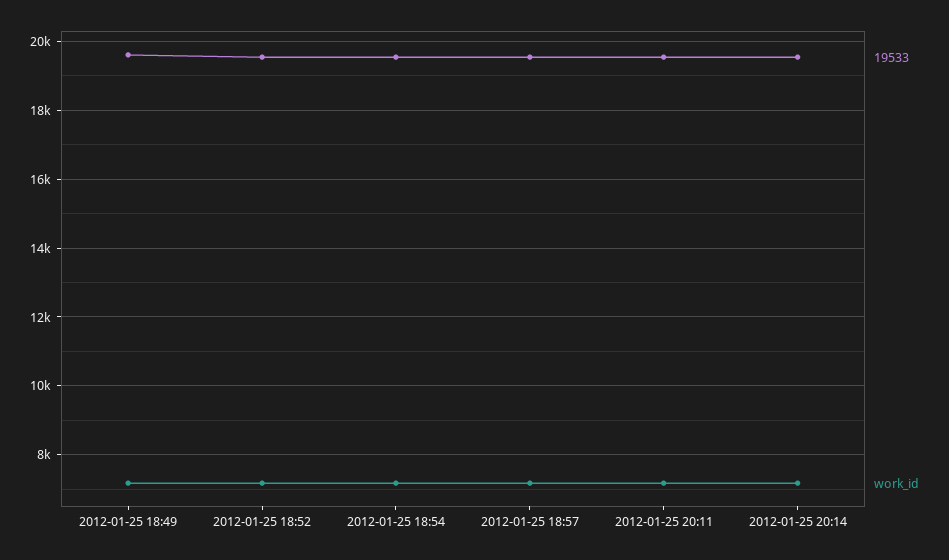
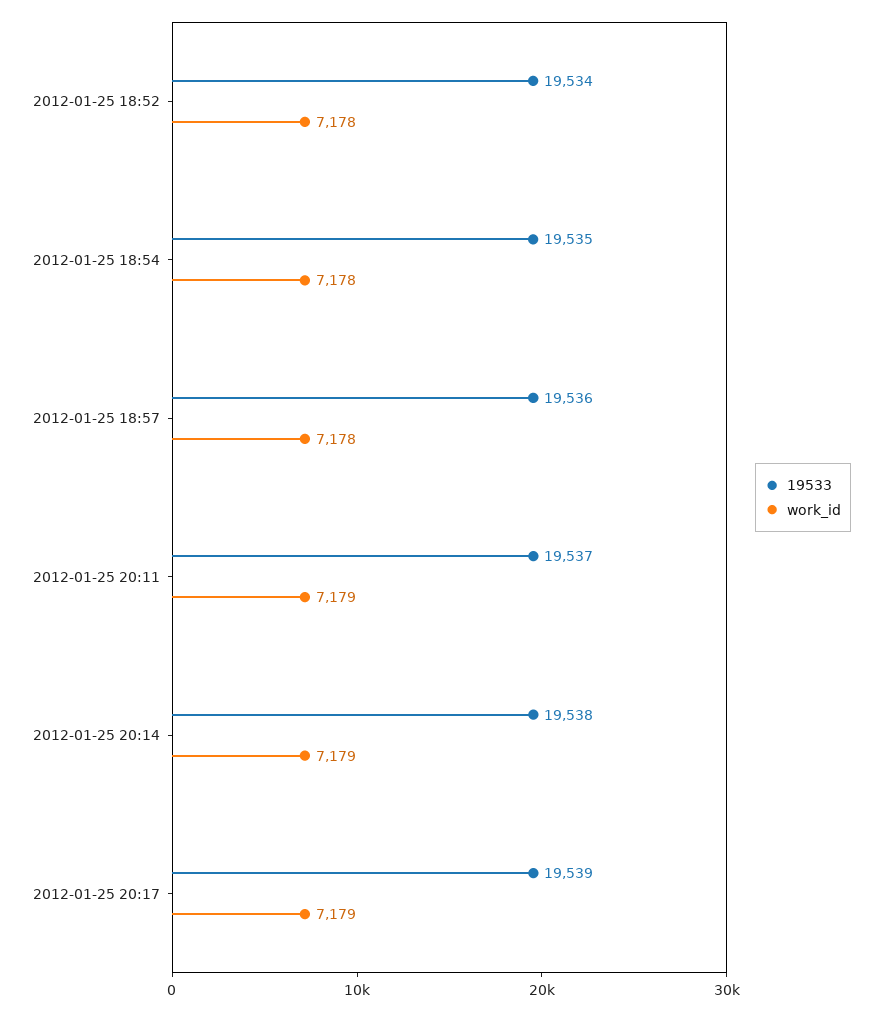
19533, 2012-01-25 18:49: 19600 -> none
work_id, 2012-01-25 18:49: 7200 -> none
19533, 2012-01-25 20:17: none -> 19539
work_id, 2012-01-25 20:17: none -> 7179

